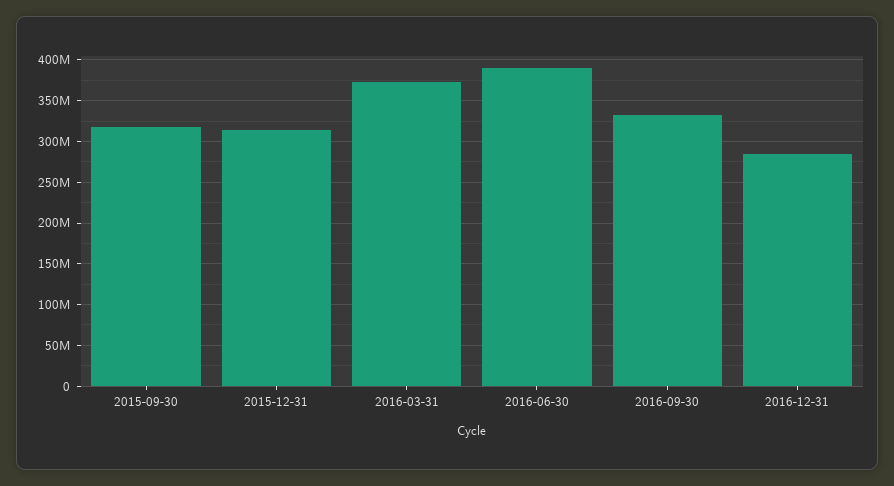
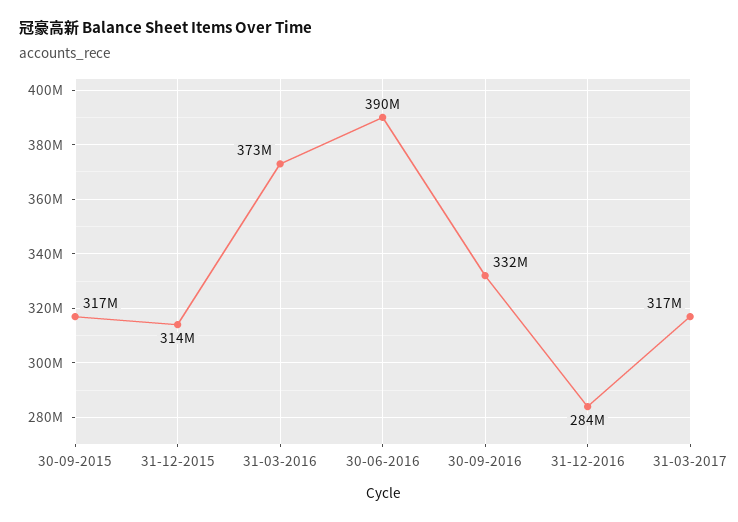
31-03-2017: none -> 317000000

